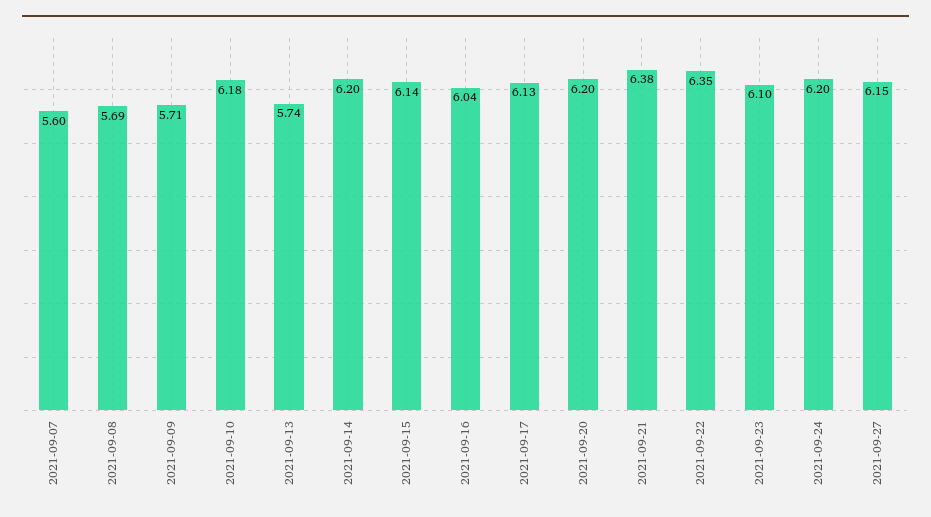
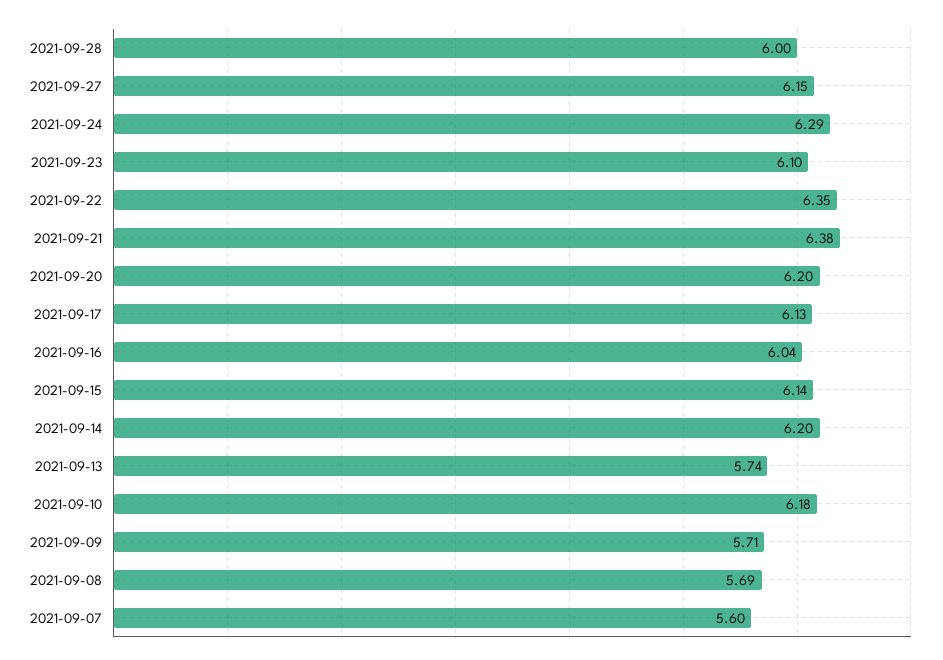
2021-09-24: 6.2 -> 6.29
2021-09-28: none -> 6

